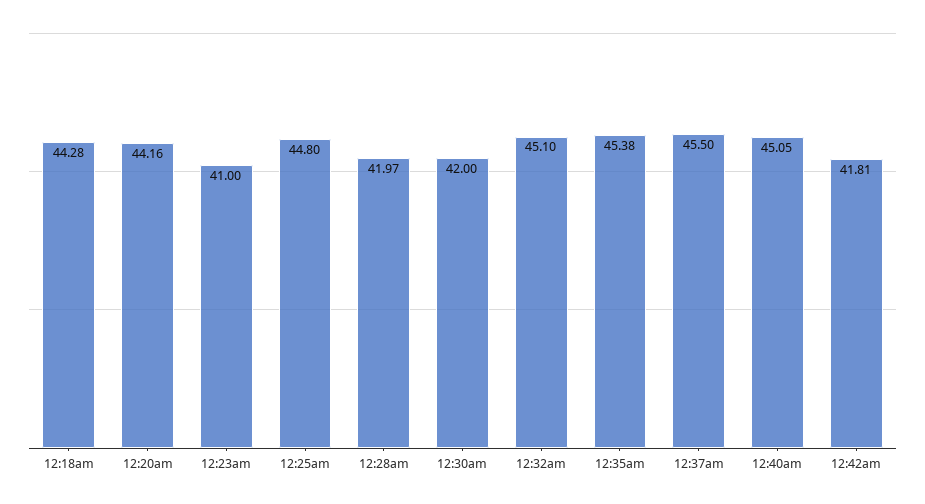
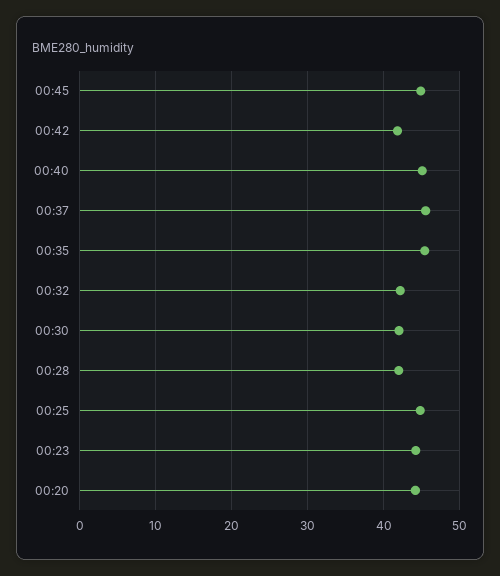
12:18am: 44.28 -> none
12:23am: 41 -> 44
12:32am: 45.1 -> 42
00:45: none -> 45

